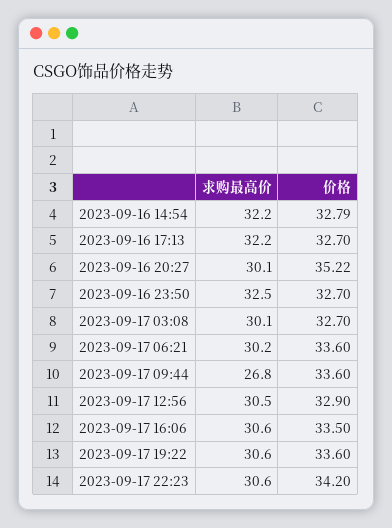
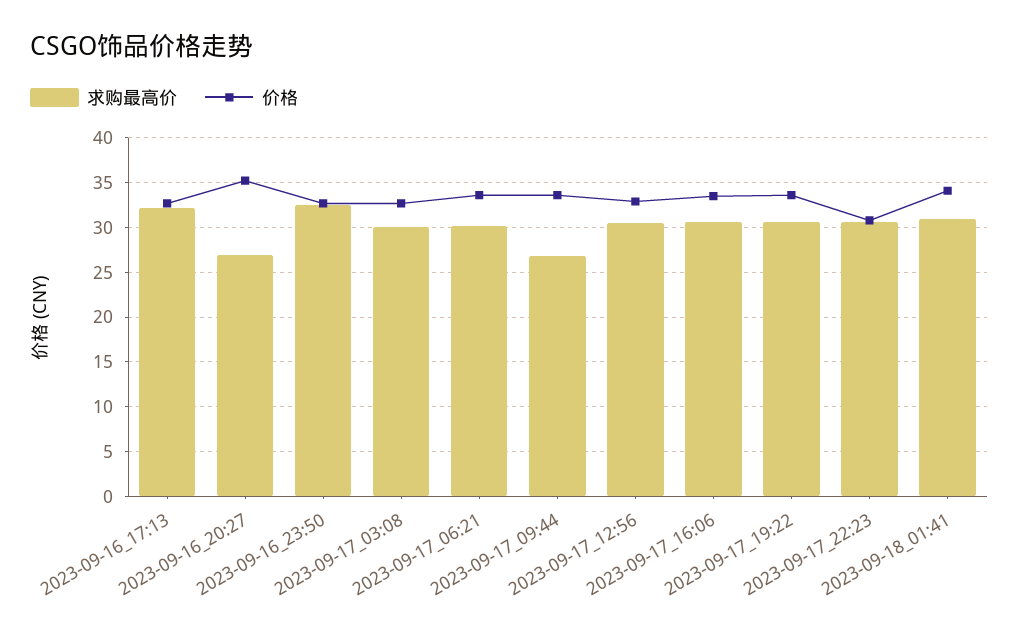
求购最高价, 2023-09-16 14:54: 32.2 -> none
价格, 2023-09-16 14:54: 32.79 -> none
求购最高价, 2023-09-16 20:27: 30.1 -> 27
价格, 2023-09-17 22:23: 34.2 -> 31
求购最高价, 2023-09-18_01:41: none -> 31
价格, 2023-09-18_01:41: none -> 34

